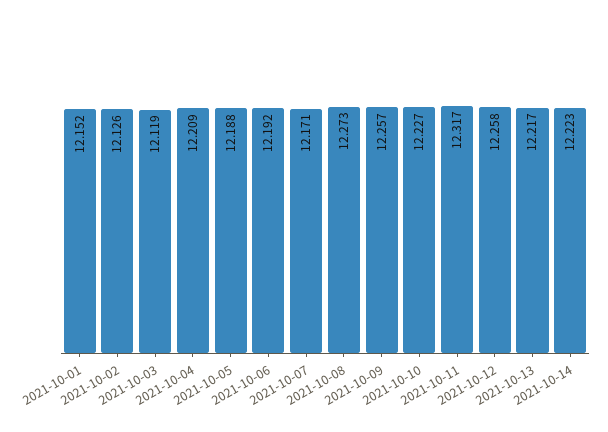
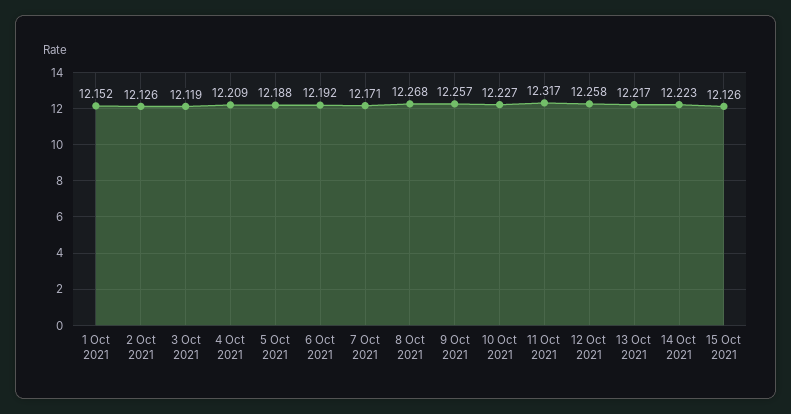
2021-10-08: 12.273 -> 12.268
15 Oct 2021: none -> 12.126

